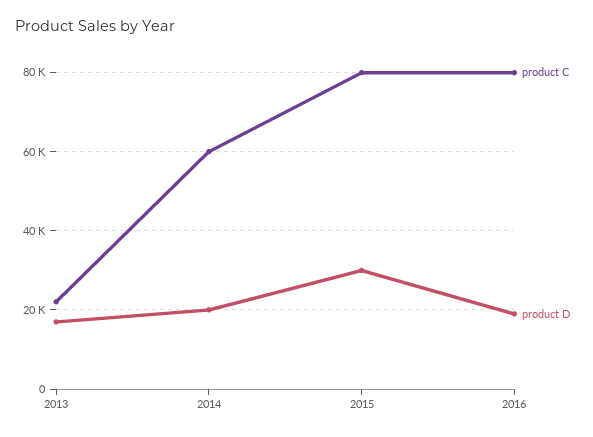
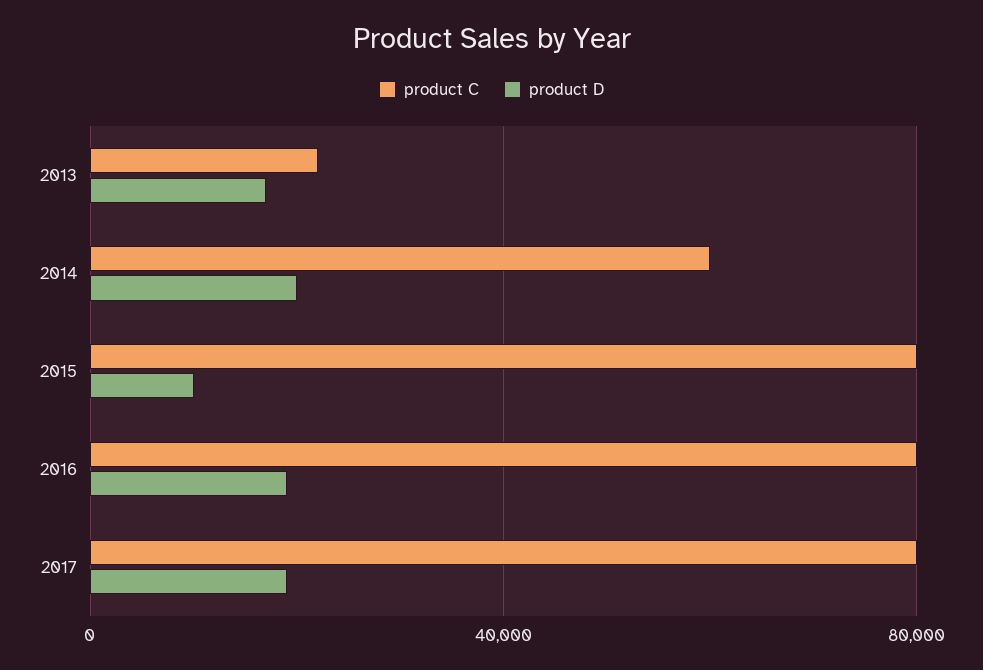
product D, 2015: 30000 -> 10000
product C, 2017: none -> 80000
product D, 2017: none -> 20000

